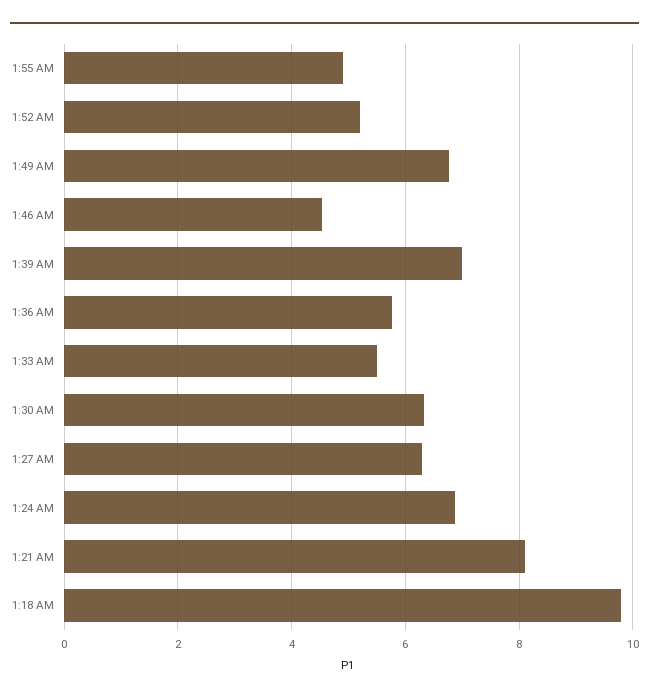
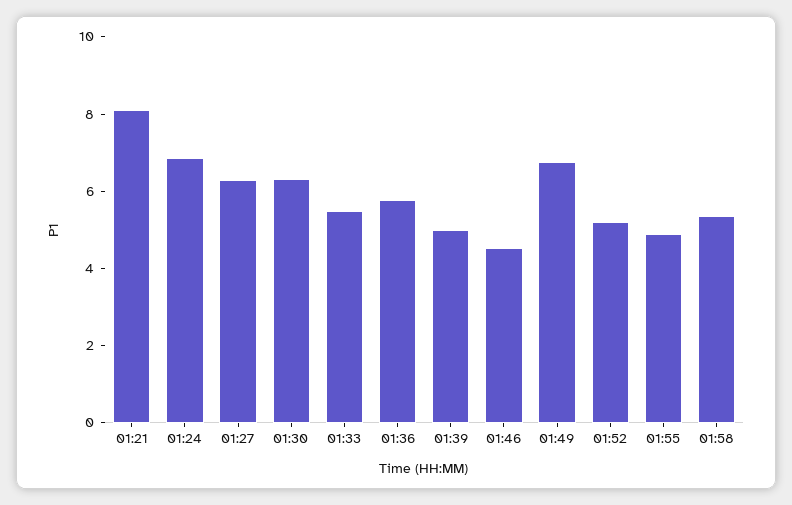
1:39 AM: 7 -> 5
1:18 AM: 9.8 -> none
01:58: none -> 5.5

